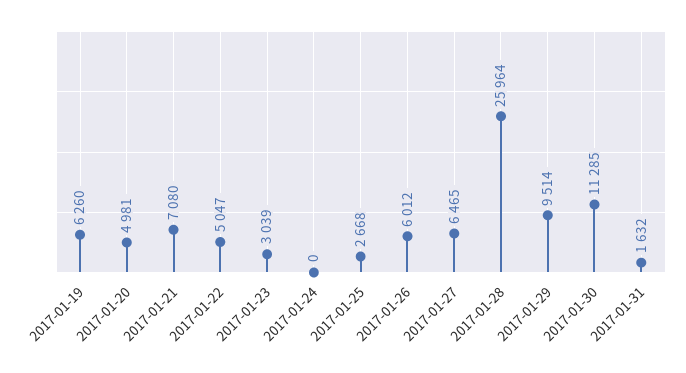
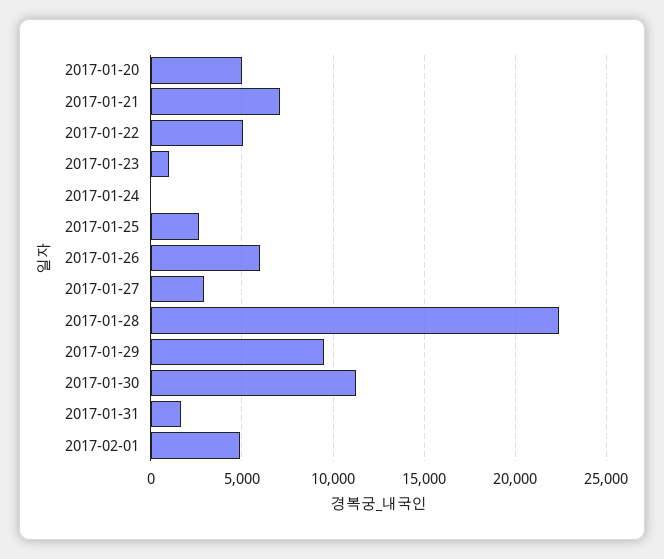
2017-01-19: 6260 -> none
2017-01-23: 3039 -> 1000
2017-01-27: 6465 -> 3000
2017-01-28: 25964 -> 22500
2017-02-01: none -> 5000

